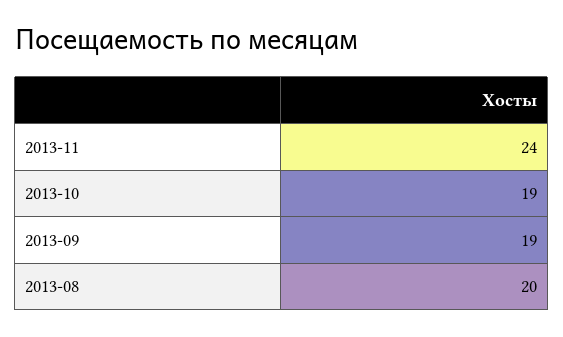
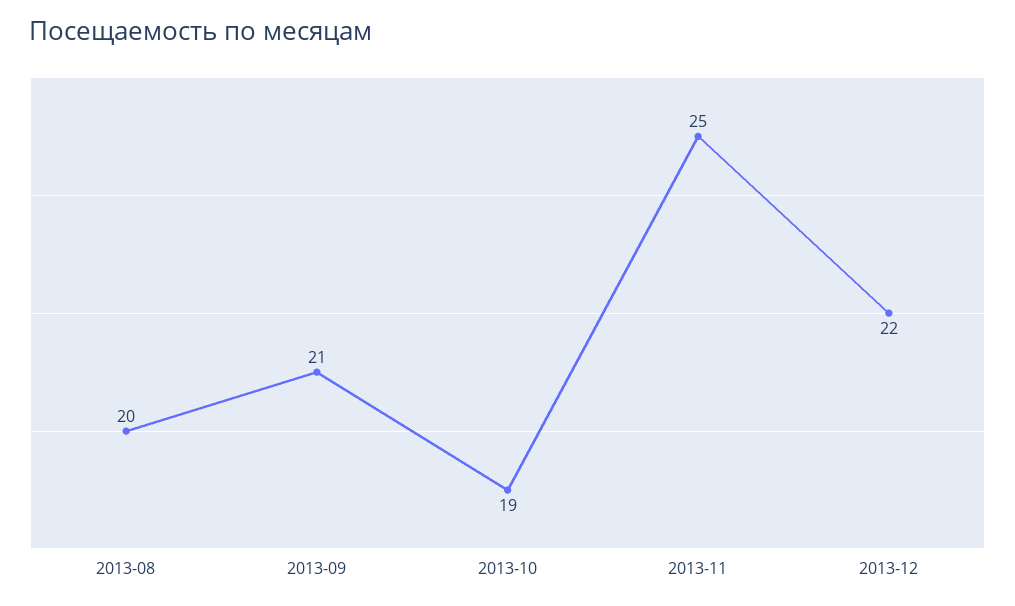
2013-11: 24 -> 25
2013-09: 19 -> 21
2013-12: none -> 22

